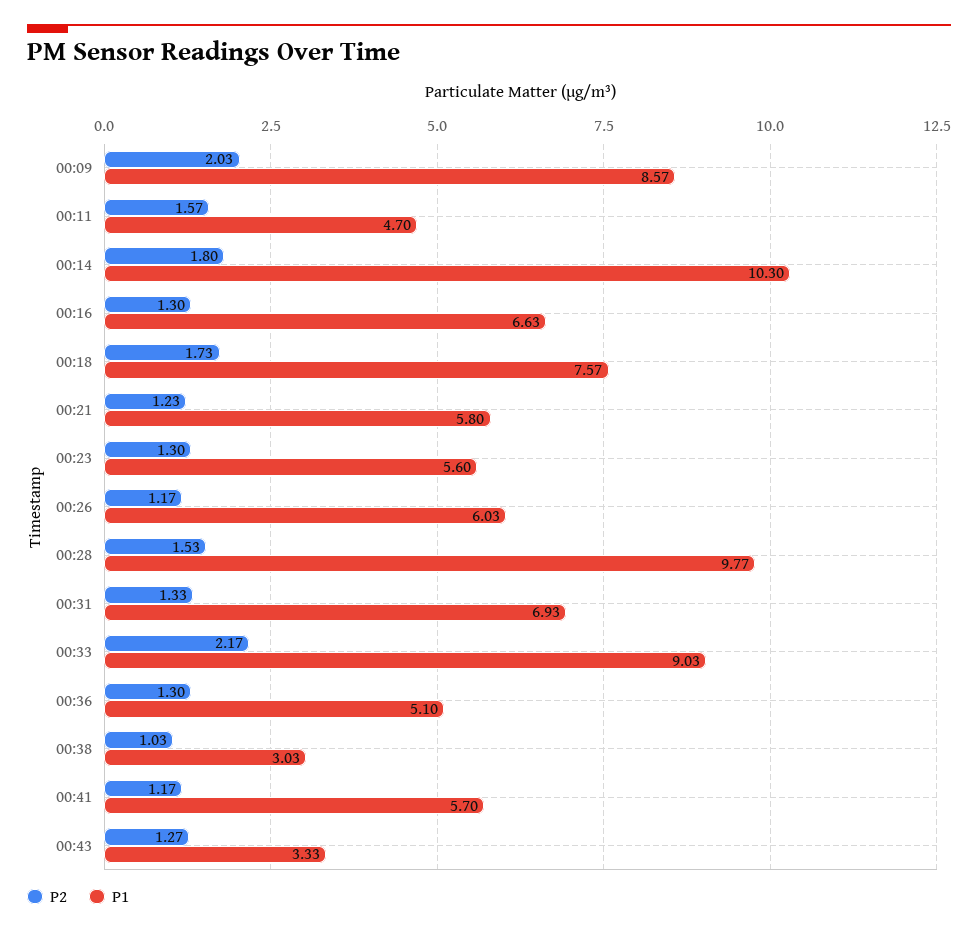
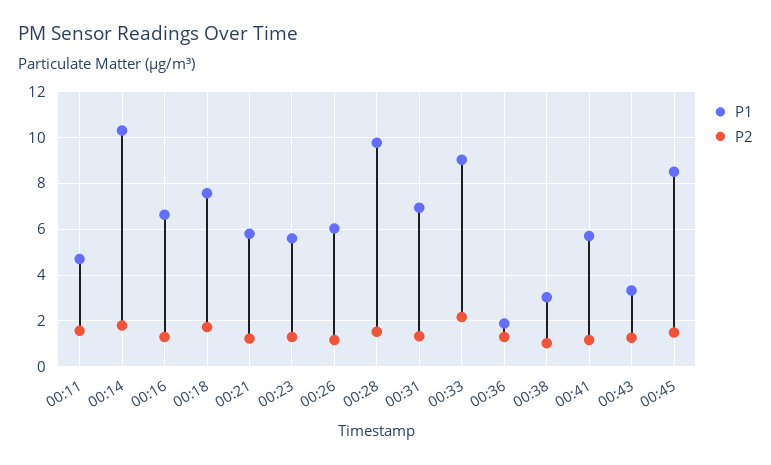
P2, 00:09: 2.03 -> none
P1, 00:09: 8.57 -> none
P1, 00:36: 5.1 -> 2
P1, 00:45: none -> 8.5
P2, 00:45: none -> 1.5

